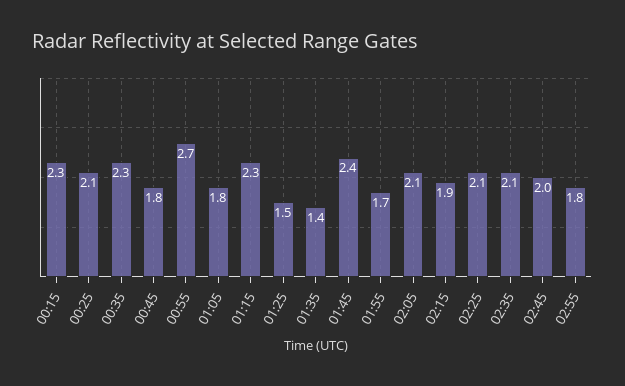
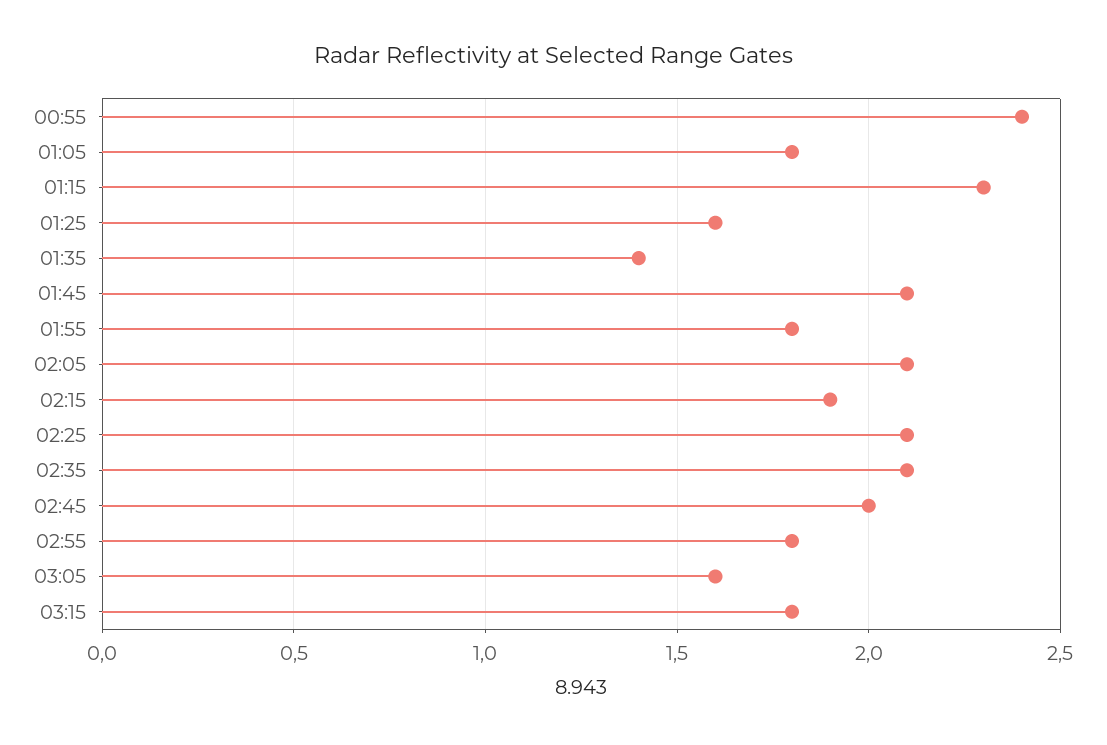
00:15: 2.3 -> none
00:25: 2.1 -> none
00:35: 2.3 -> none
00:45: 1.8 -> none
00:55: 2.7 -> 2.4
01:25: 1.5 -> 1.6
01:45: 2.4 -> 2.1
01:55: 1.7 -> 1.8
03:05: none -> 1.6
03:15: none -> 1.8

